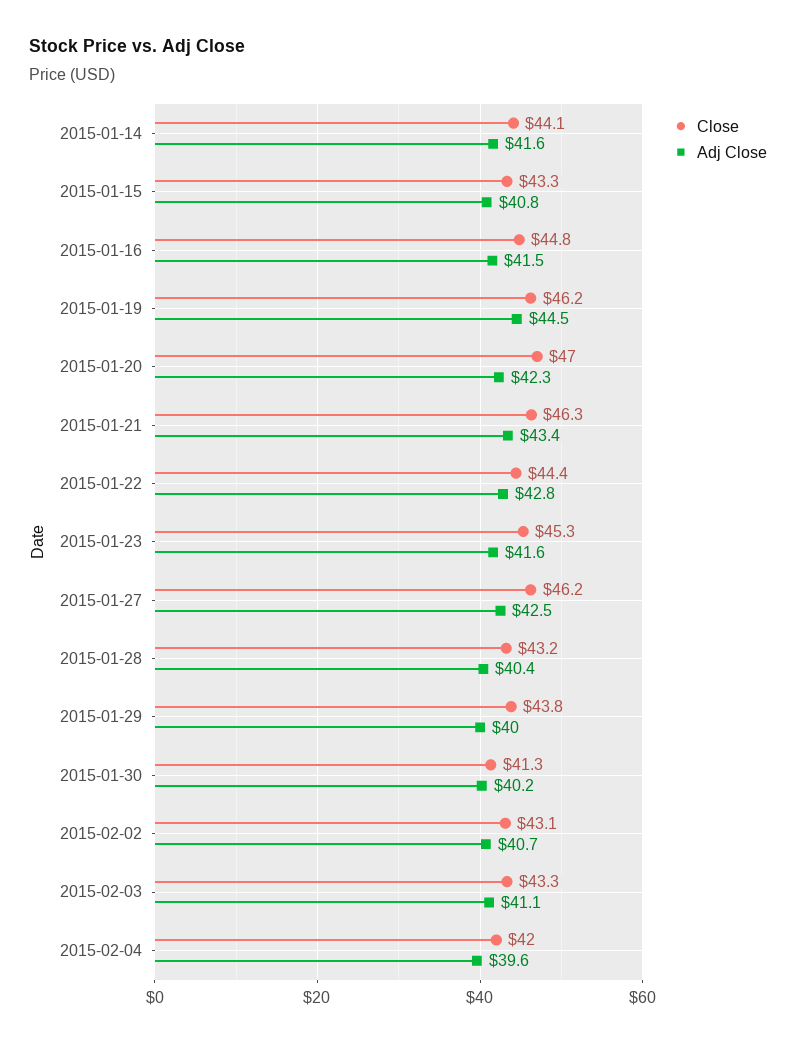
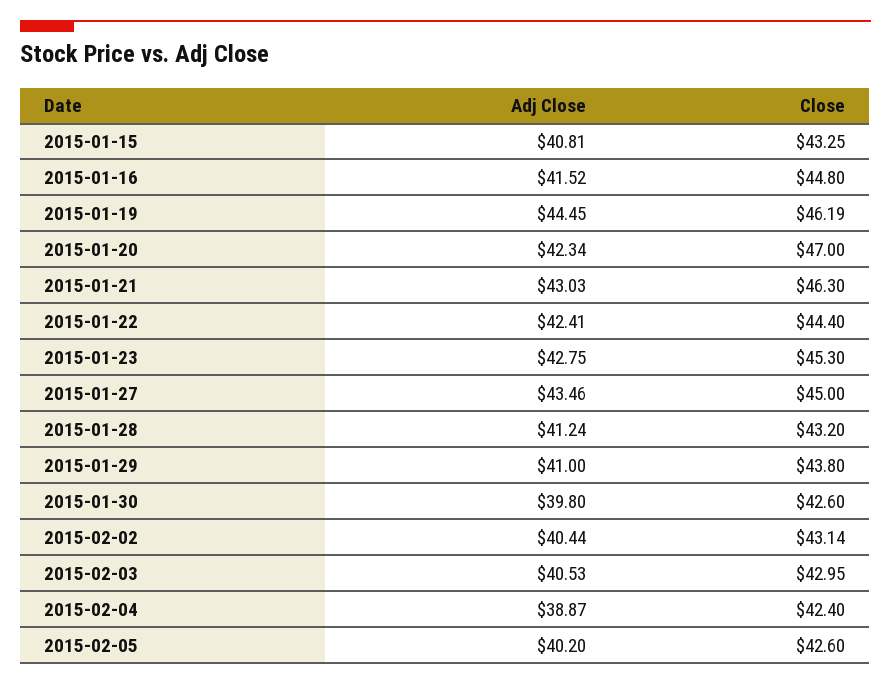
Close, 2015-01-14: 44.1 -> none
Adj Close, 2015-01-14: 41.6 -> none
Adj Close, 2015-01-21: 43.4 -> 43.03
Adj Close, 2015-01-22: 42.8 -> 42.41
Adj Close, 2015-01-23: 41.6 -> 42.75
Close, 2015-01-27: 46.2 -> 45
Adj Close, 2015-01-27: 42.5 -> 43.46
Adj Close, 2015-01-28: 40.4 -> 41.24
Adj Close, 2015-01-29: 40 -> 41
Close, 2015-01-30: 41.3 -> 42.6
Adj Close, 2015-01-30: 40.2 -> 39.8
Adj Close, 2015-02-02: 40.7 -> 40.44
Close, 2015-02-03: 43.3 -> 42.95
Adj Close, 2015-02-03: 41.1 -> 40.53
Close, 2015-02-04: 42 -> 42.4
Adj Close, 2015-02-04: 39.6 -> 38.87
Adj Close, 2015-02-05: none -> 40.2
Close, 2015-02-05: none -> 42.6

